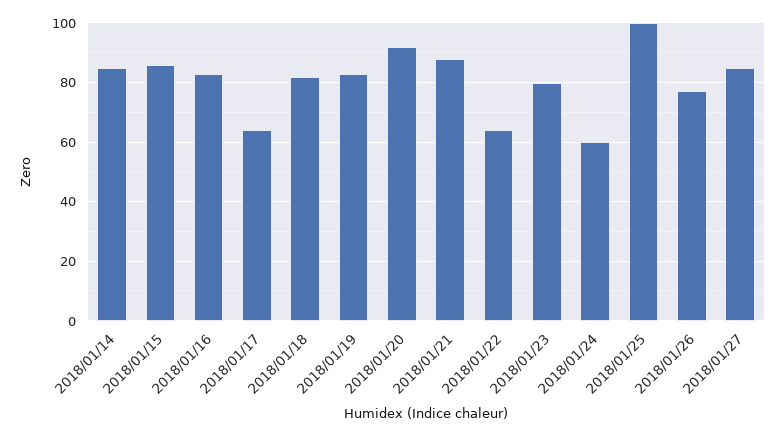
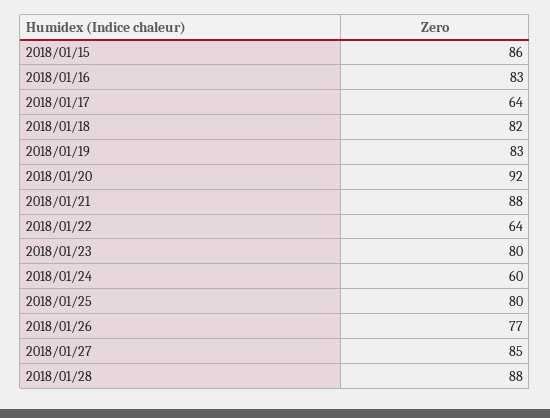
2018/01/14: 85 -> none
2018/01/25: 100 -> 80
2018/01/28: none -> 88

